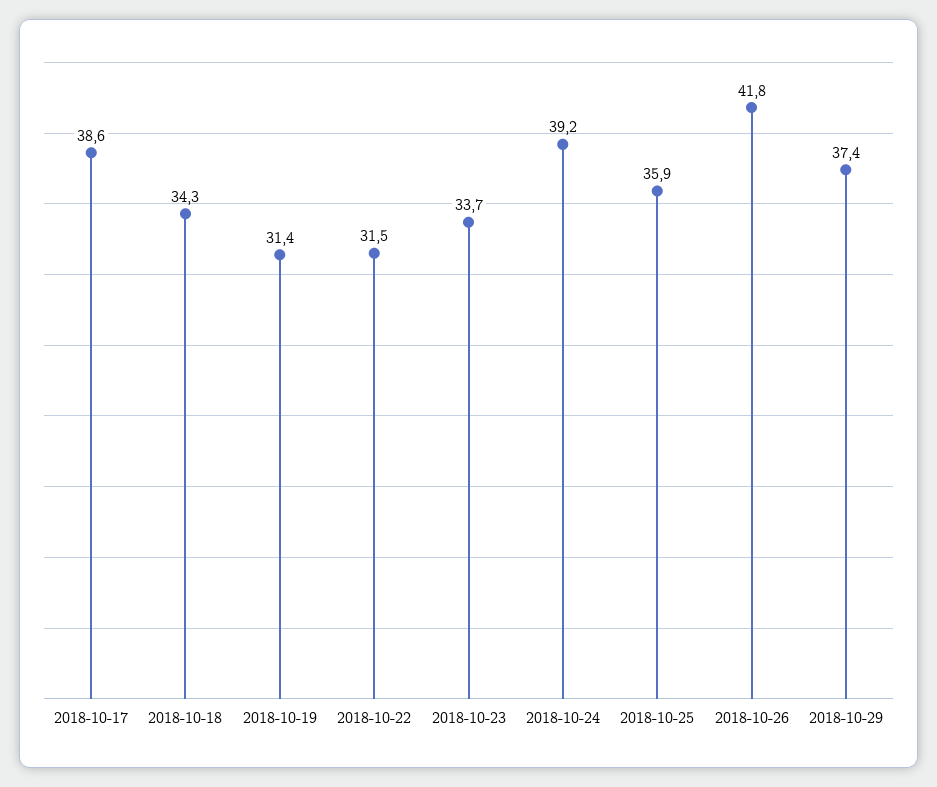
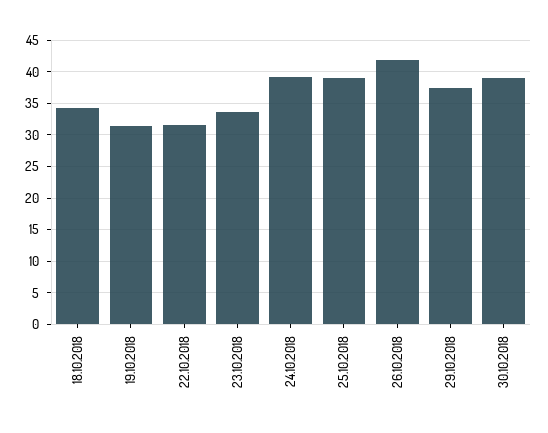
2018-10-17: 38.6 -> none
2018-10-25: 35.9 -> 39
30.10.2018: none -> 39

